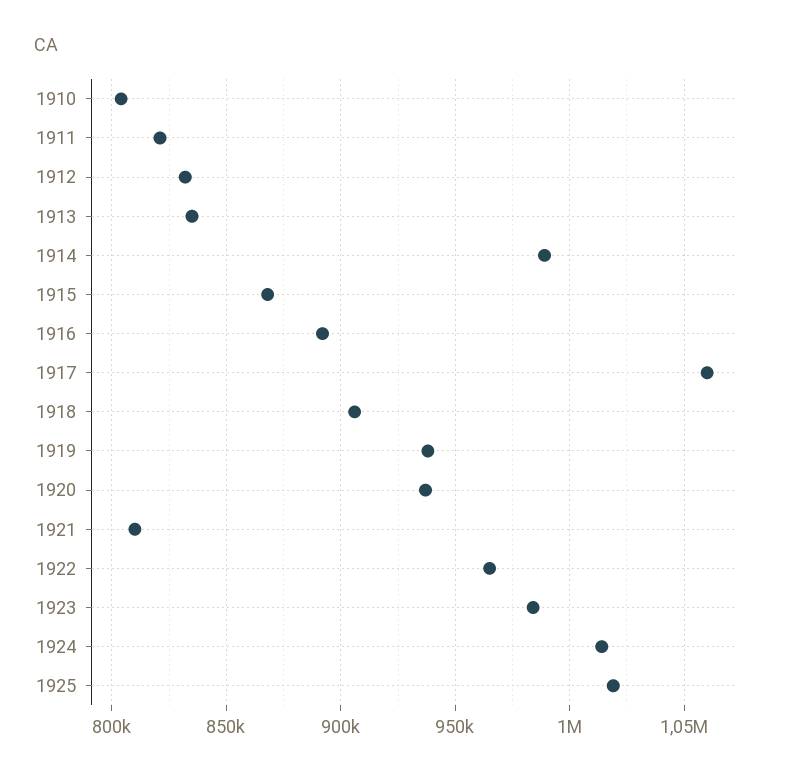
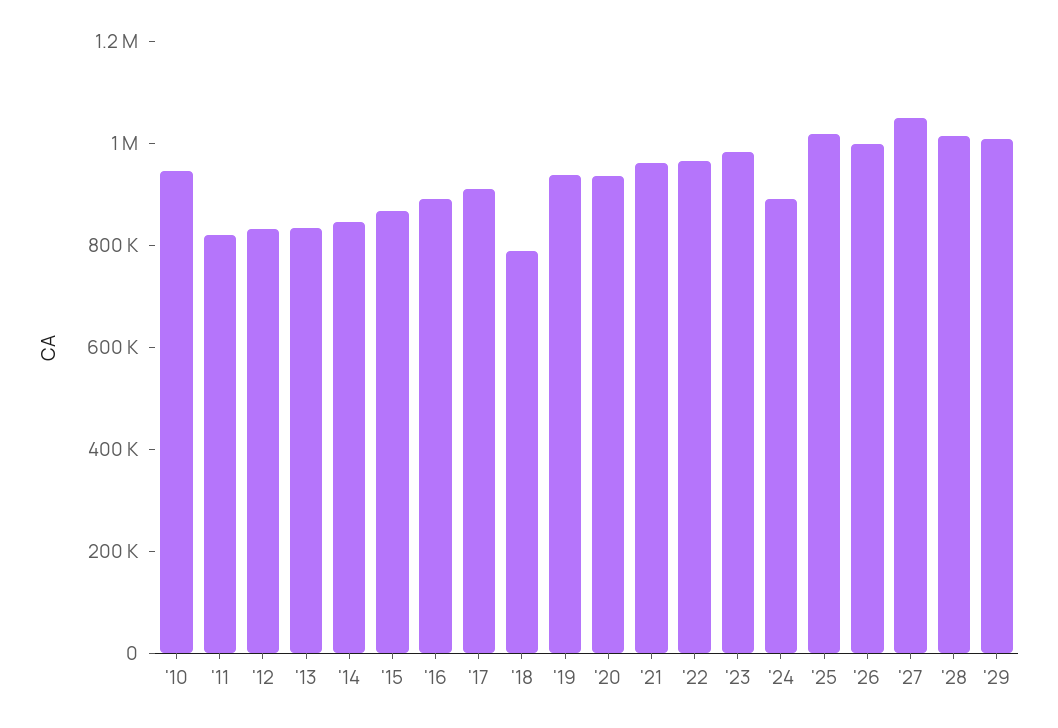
1910: 805000 -> 950000
1914: 990000 -> 850000
1917: 1060000 -> 900000
1918: 905000 -> 800000
1921: 810000 -> 950000
1924: 1015000 -> 900000
'26: none -> 1000000
'27: none -> 1050000
'28: none -> 1000000
'29: none -> 1000000

